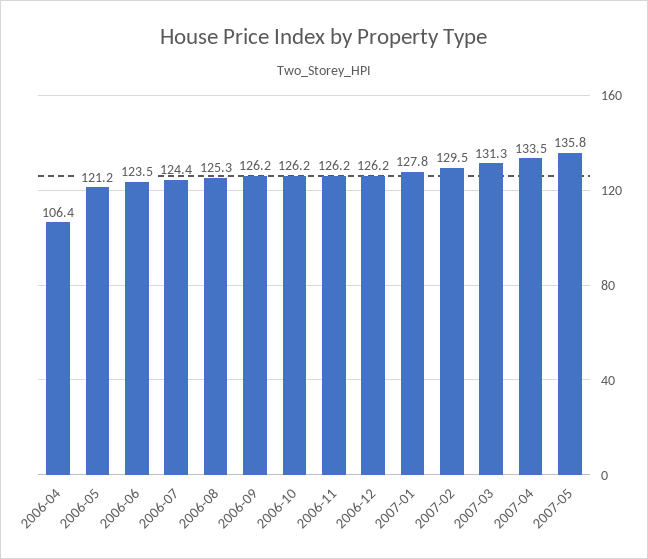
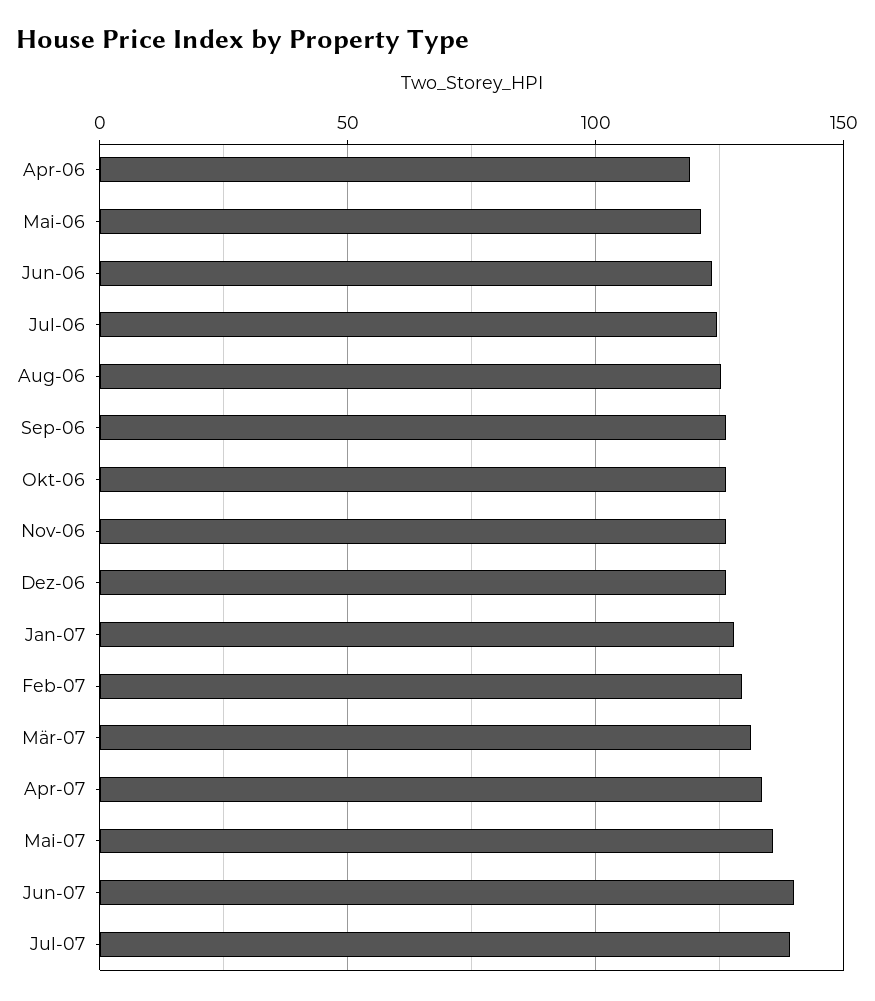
2006-04: 106.4 -> 120
Jun-07: none -> 140
Jul-07: none -> 140

